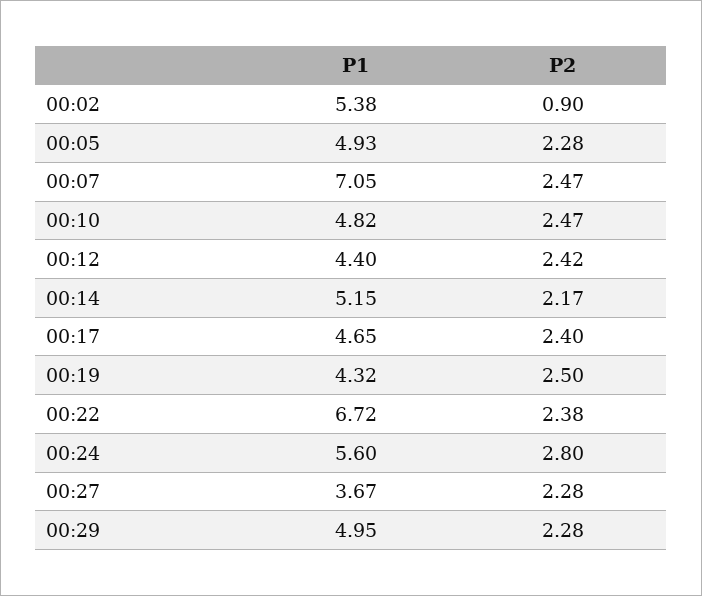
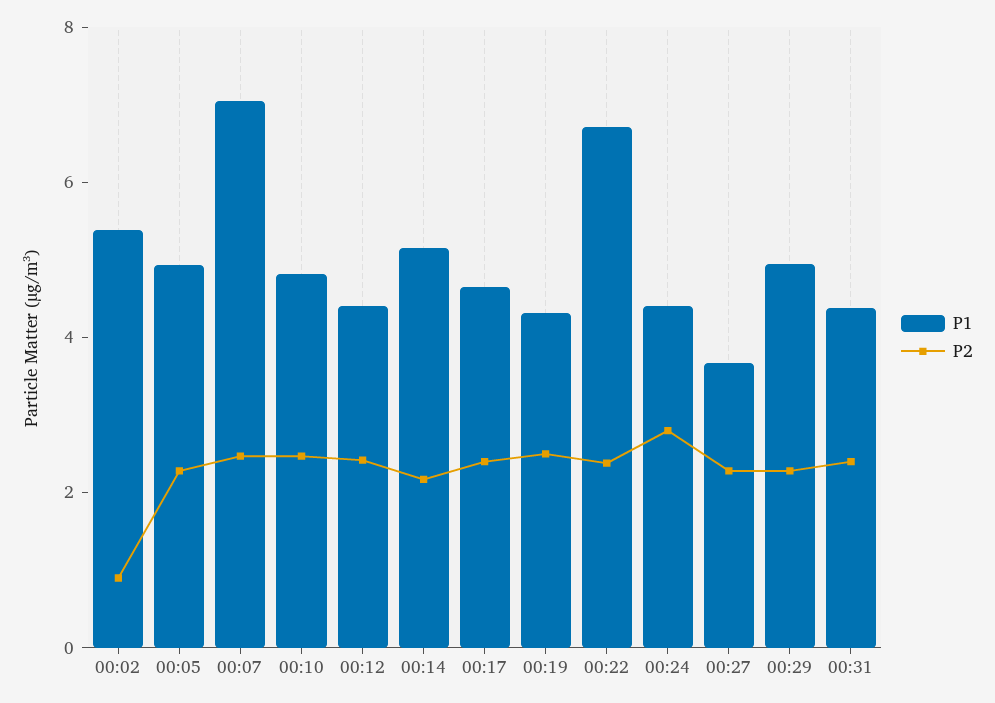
P1, 00:24: 5.6 -> 4.5
P1, 00:31: none -> 4.5
P2, 00:31: none -> 2.5

